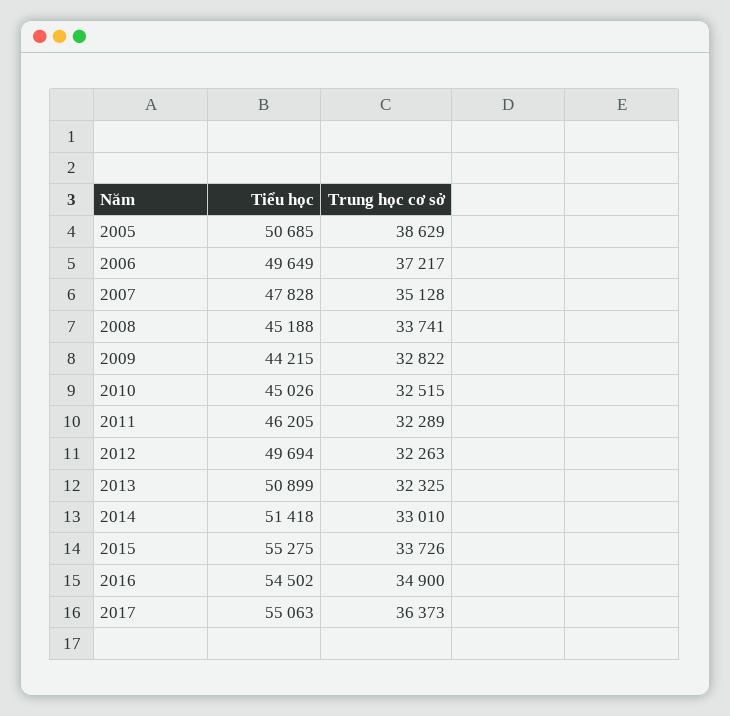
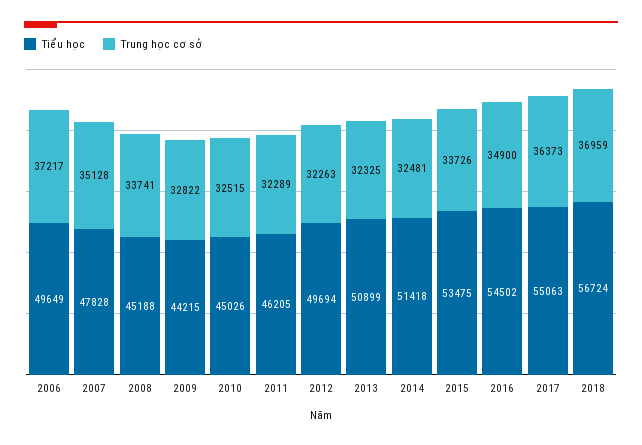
Tiểu học, 2005: 50685 -> none
Trung học cơ sở, 2005: 38629 -> none
Trung học cơ sở, 2014: 33010 -> 32481
Tiểu học, 2015: 55275 -> 53475
Tiểu học, 2018: none -> 56724
Trung học cơ sở, 2018: none -> 36959

